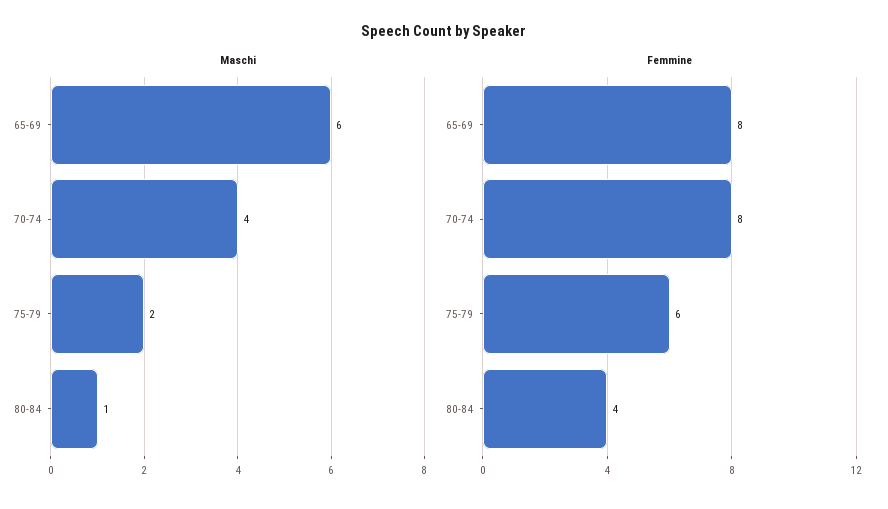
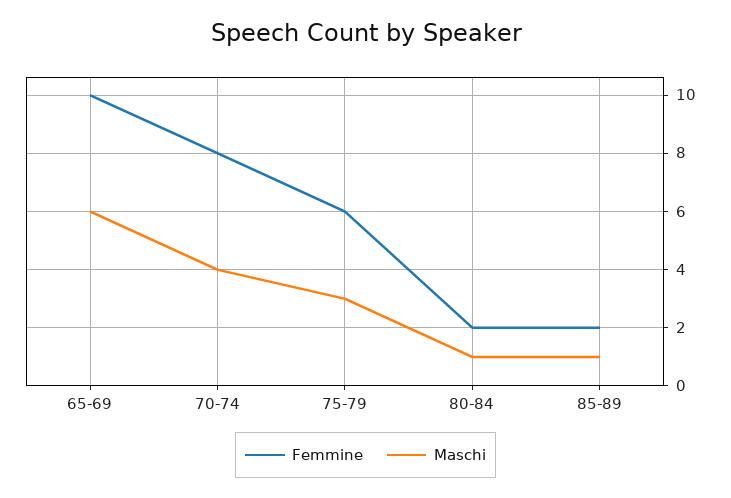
Maschi, 75-79: 2 -> 3
Femmine, 65-69: 8 -> 10
Femmine, 80-84: 4 -> 2
Femmine, 85-89: none -> 2
Maschi, 85-89: none -> 1

